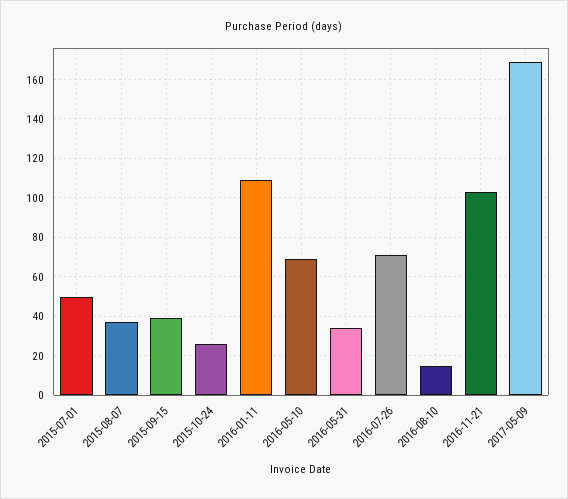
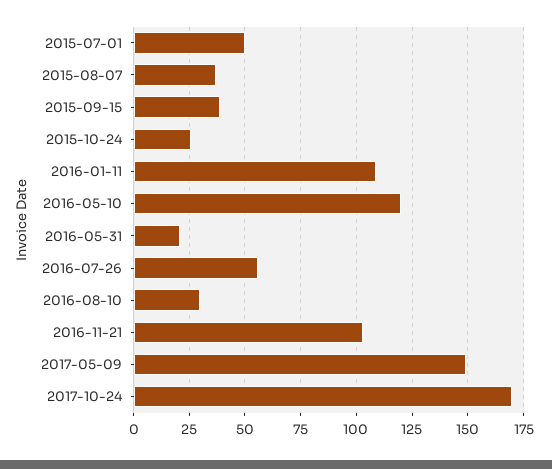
2016-05-10: 70 -> 120
2016-05-31: 35 -> 20
2016-07-26: 70 -> 55
2016-08-10: 15 -> 30
2017-05-09: 170 -> 150
2017-10-24: none -> 170

